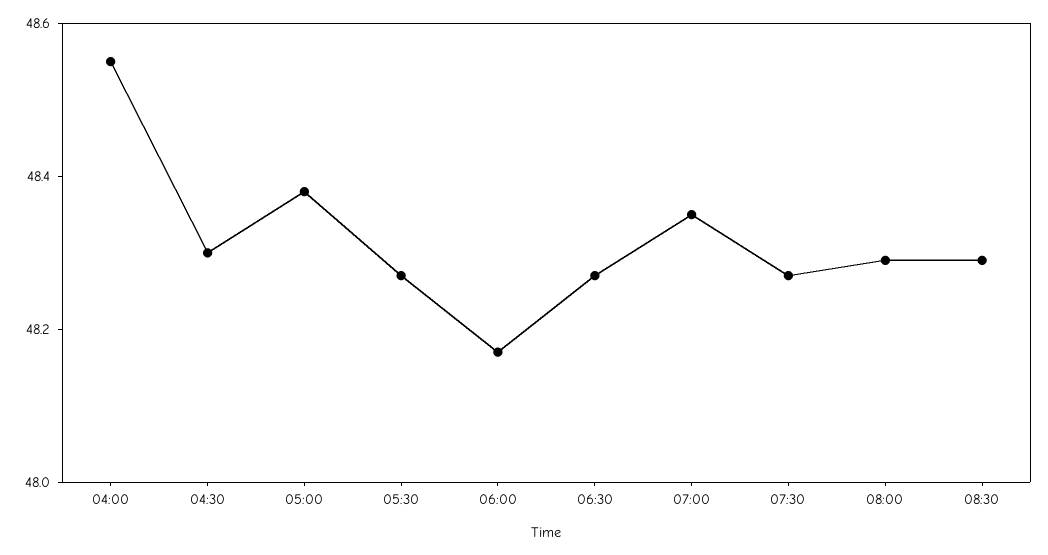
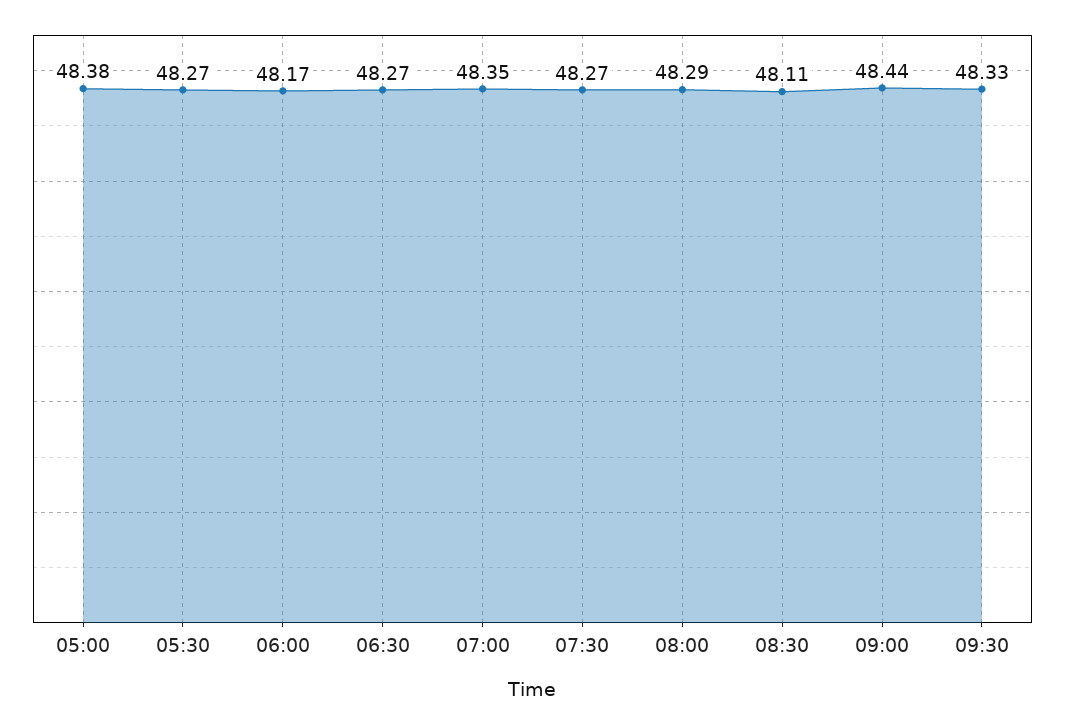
04:00: 48.55 -> none
04:30: 48.3 -> none
08:30: 48.3 -> 48.11
09:00: none -> 48.44
09:30: none -> 48.33

